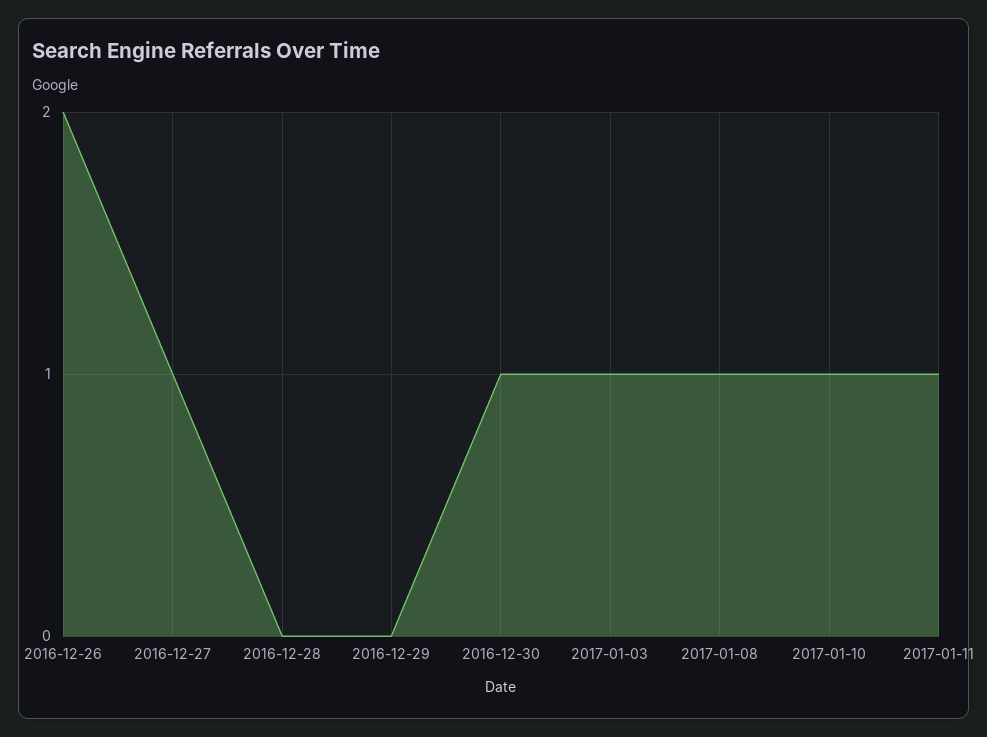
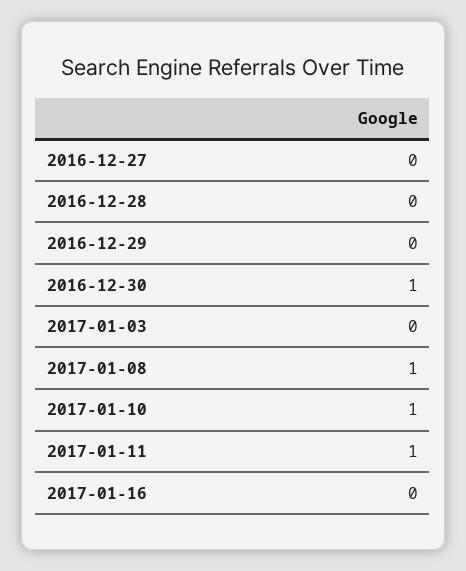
2016-12-26: 2 -> none
2016-12-27: 1 -> 0
2017-01-03: 1 -> 0
2017-01-16: none -> 0

